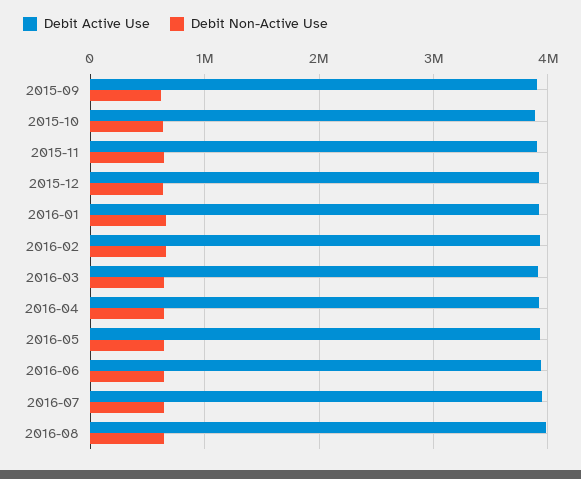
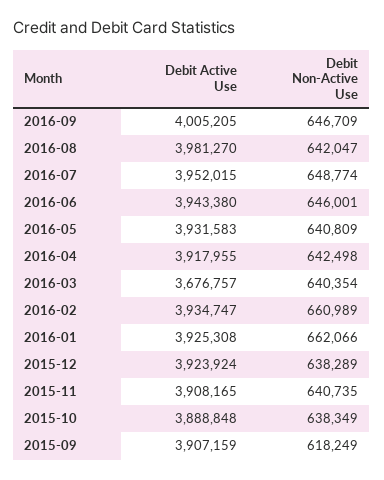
Debit Active Use, 2016-03: 3900000 -> 3676757
Debit Active Use, 2016-09: none -> 4005205
Debit Non-Active Use, 2016-09: none -> 646709

